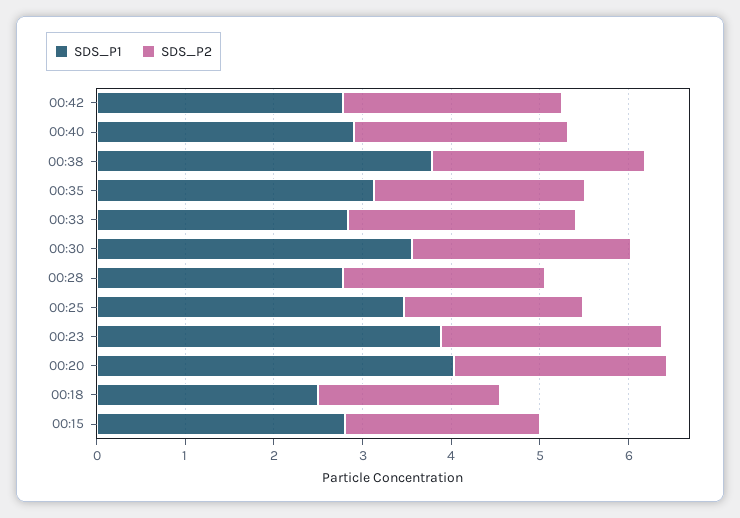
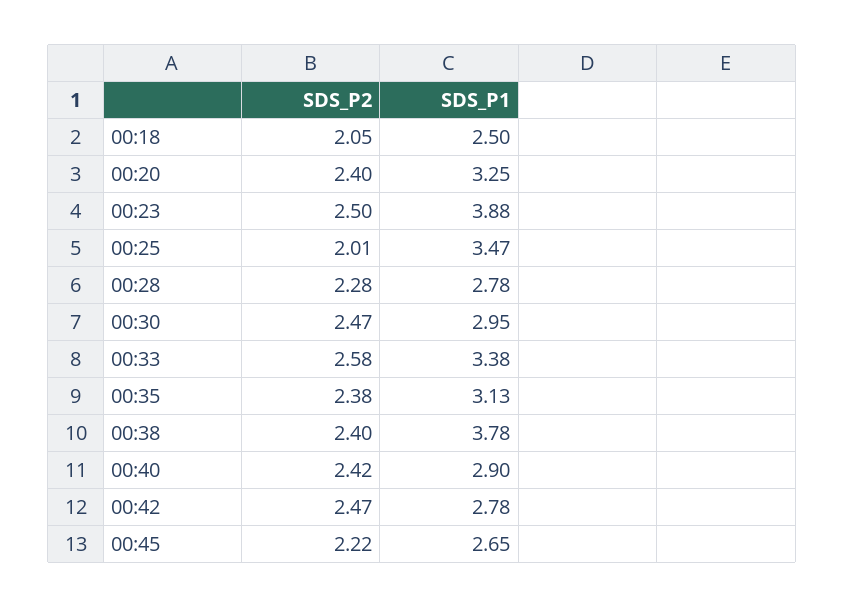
SDS_P1, 00:33: 2.8 -> 3.38
SDS_P1, 00:30: 3.6 -> 2.95
SDS_P1, 00:20: 4 -> 3.25
SDS_P1, 00:15: 2.8 -> none
SDS_P2, 00:15: 2.2 -> none
SDS_P2, 00:45: none -> 2.22
SDS_P1, 00:45: none -> 2.65

